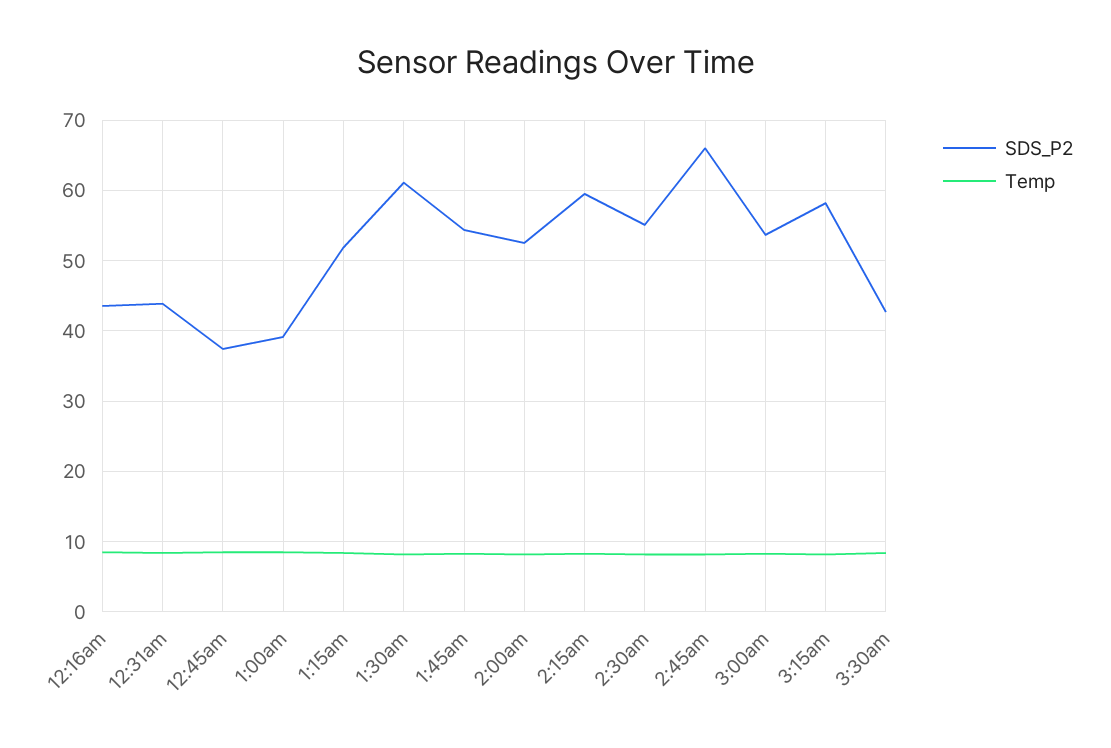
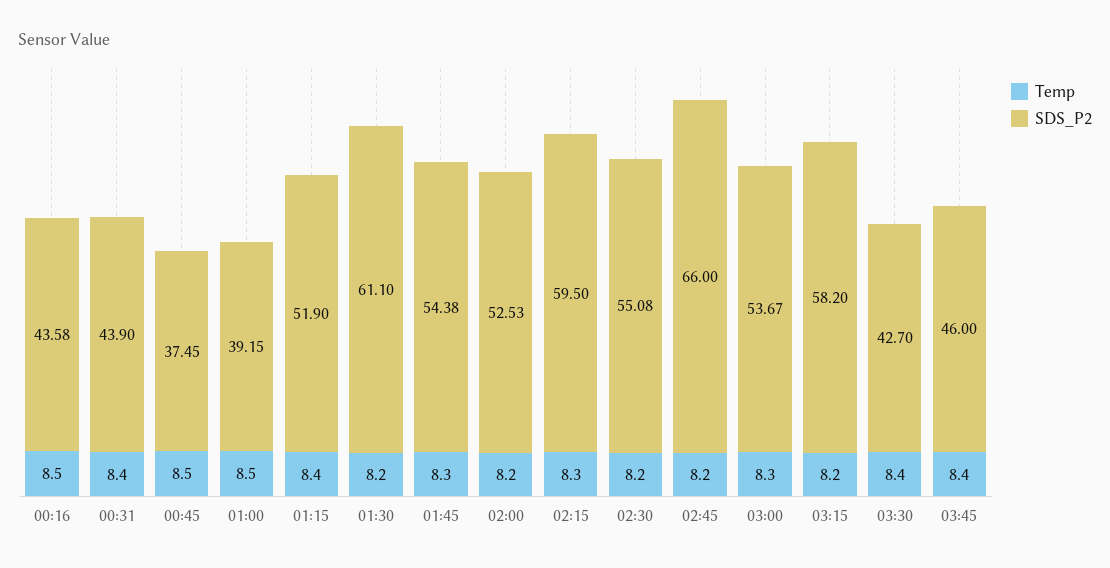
Temp, 03:45: none -> 8.4
SDS_P2, 03:45: none -> 46

